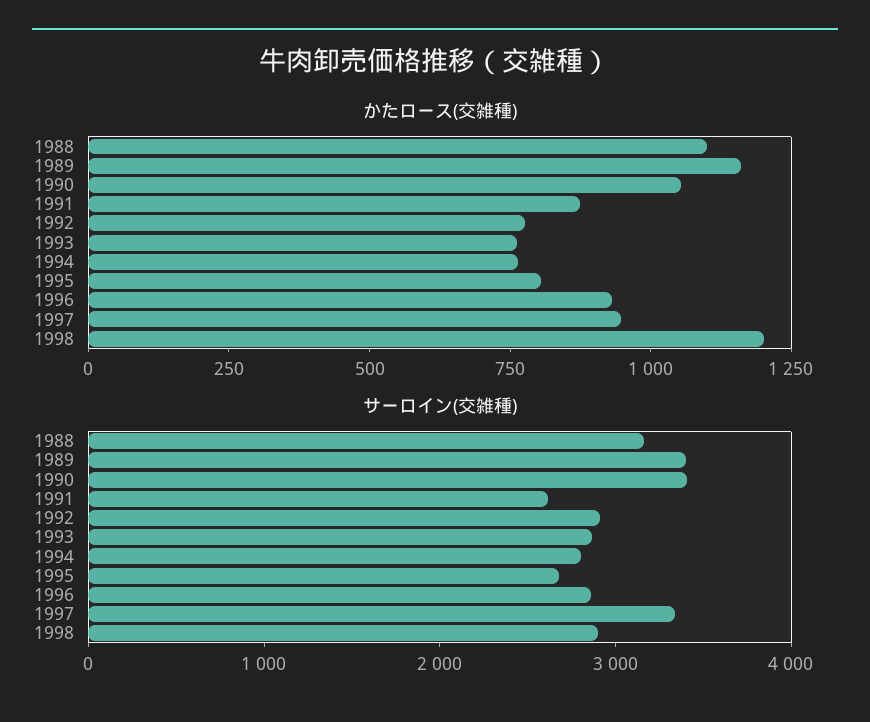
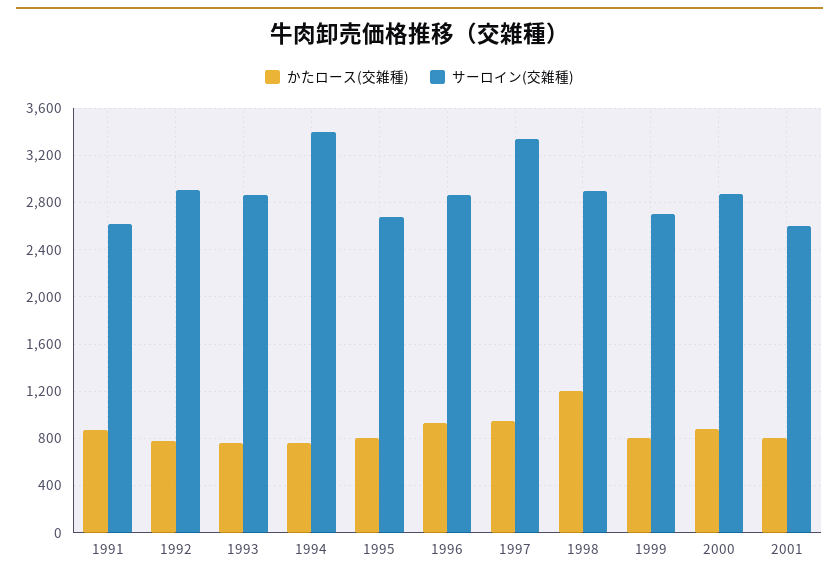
かたロース(交雑種), 1988: 1100 -> none
かたロース(交雑種), 1989: 1150 -> none
かたロース(交雑種), 1990: 1050 -> none
サーロイン(交雑種), 1988: 3200 -> none
サーロイン(交雑種), 1989: 3400 -> none
サーロイン(交雑種), 1990: 3400 -> none
サーロイン(交雑種), 1994: 2800 -> 3400
かたロース(交雑種), 1999: none -> 800
サーロイン(交雑種), 1999: none -> 2700
かたロース(交雑種), 2000: none -> 900
サーロイン(交雑種), 2000: none -> 2900
かたロース(交雑種), 2001: none -> 800
サーロイン(交雑種), 2001: none -> 2600

